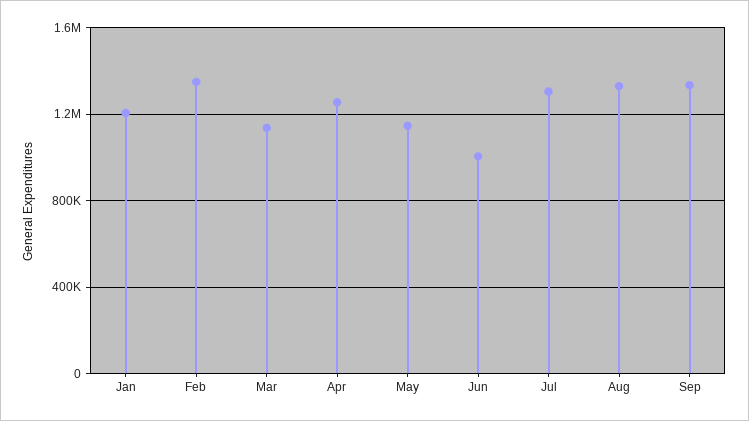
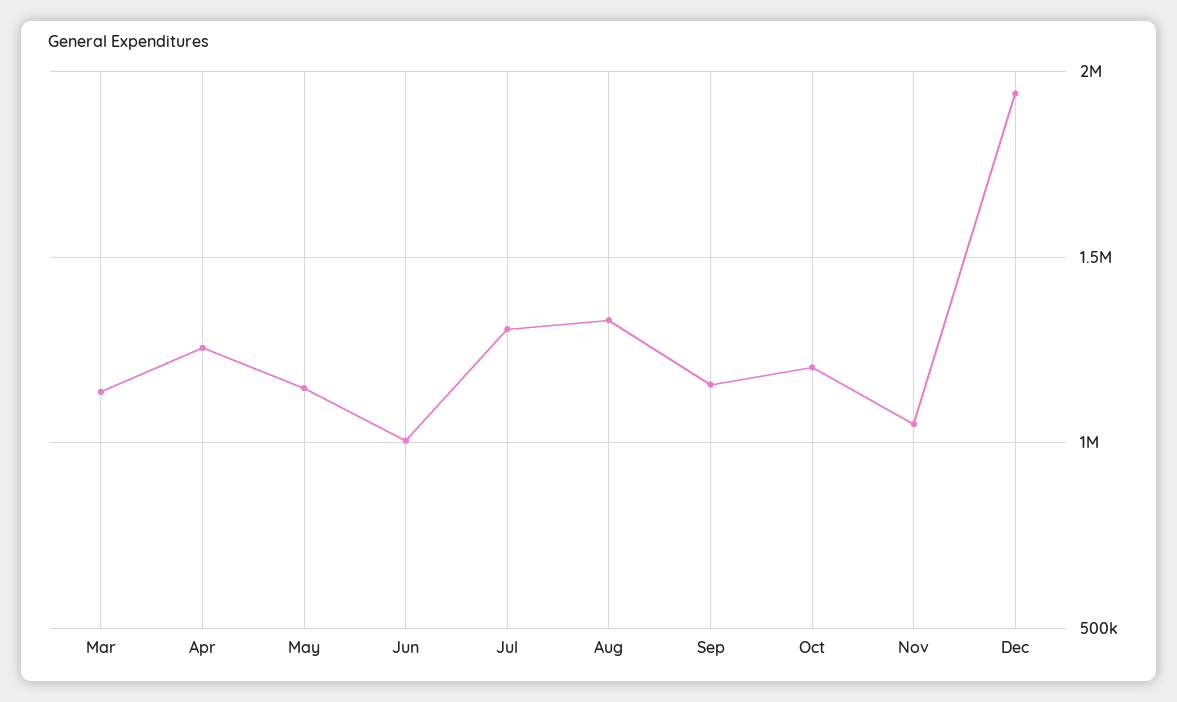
Jan: 1200000 -> none
Feb: 1350000 -> none
Sep: 1350000 -> 1150000
Oct: none -> 1200000
Nov: none -> 1050000
Dec: none -> 1950000

